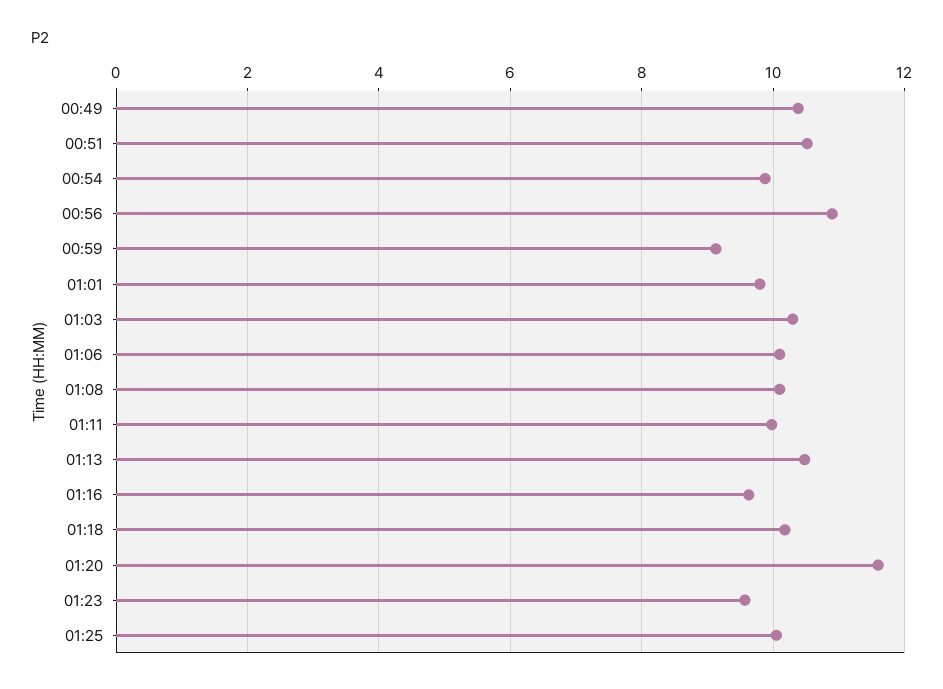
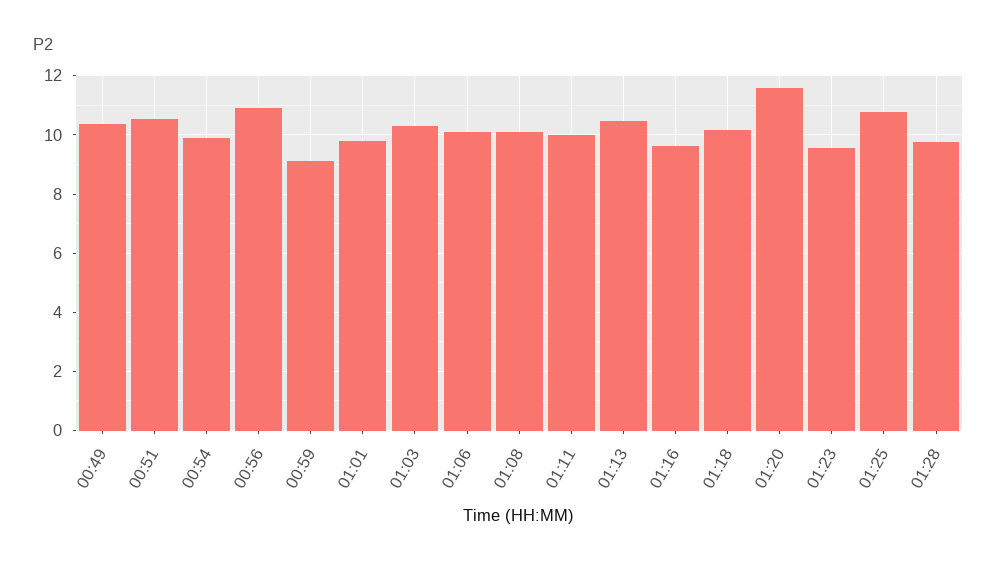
01:25: 10 -> 10.75
01:28: none -> 9.75

